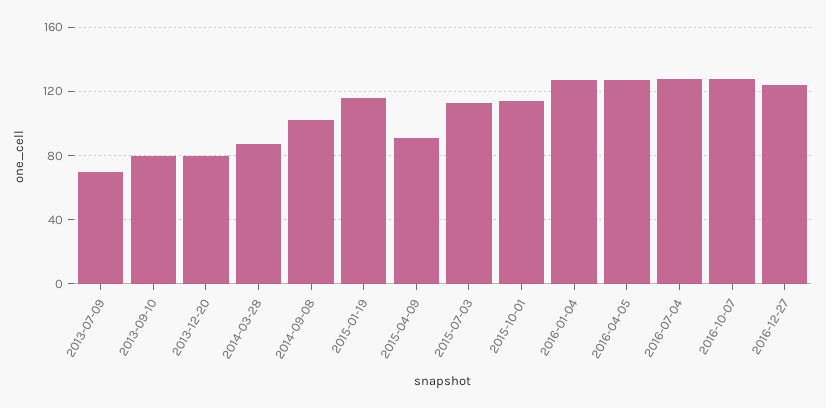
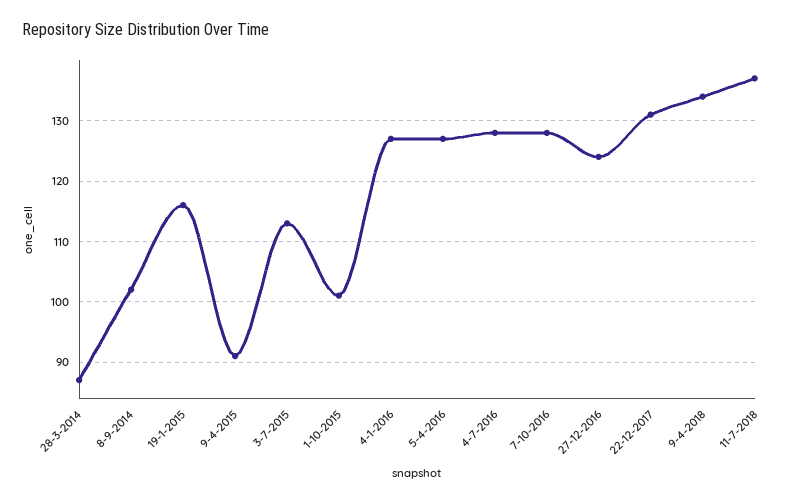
2013-07-09: 70 -> none
2013-09-10: 80 -> none
2013-12-20: 80 -> none
2015-10-01: 115 -> 101
22-12-2017: none -> 131
9-4-2018: none -> 134
11-7-2018: none -> 137

